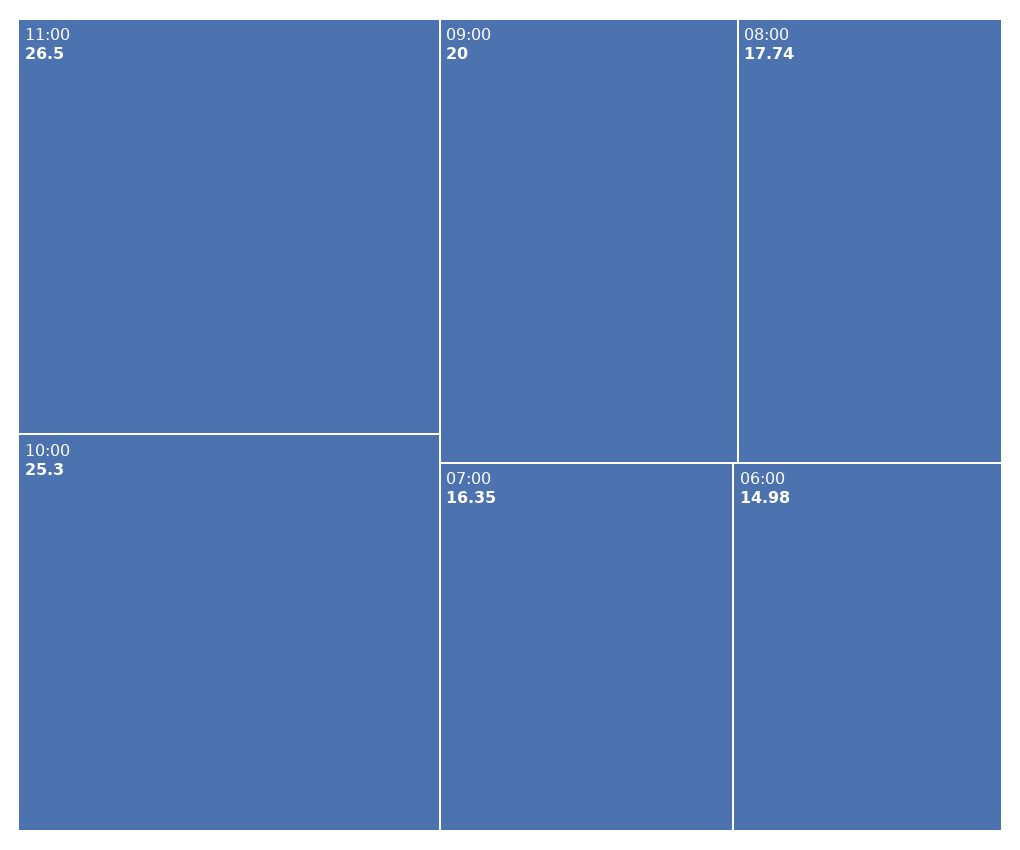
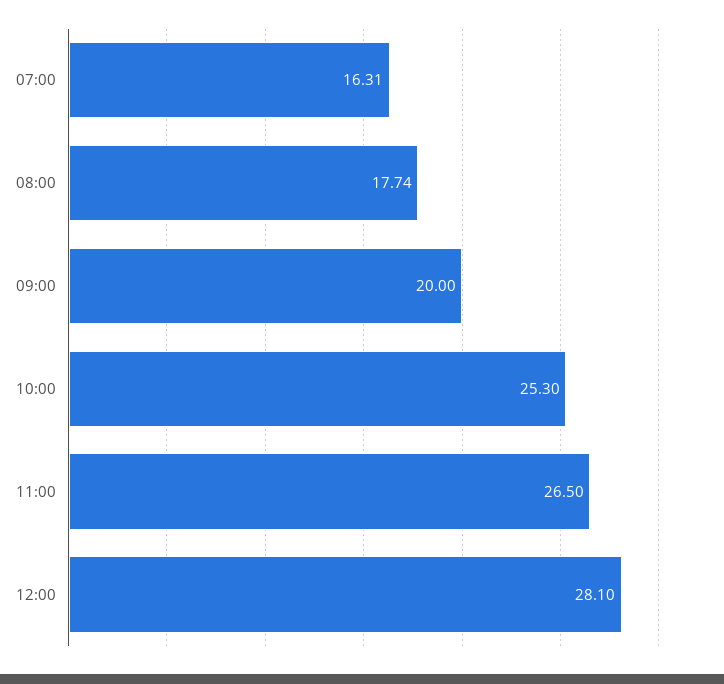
07:00: 16.35 -> 16.31
06:00: 14.98 -> none
12:00: none -> 28.1

